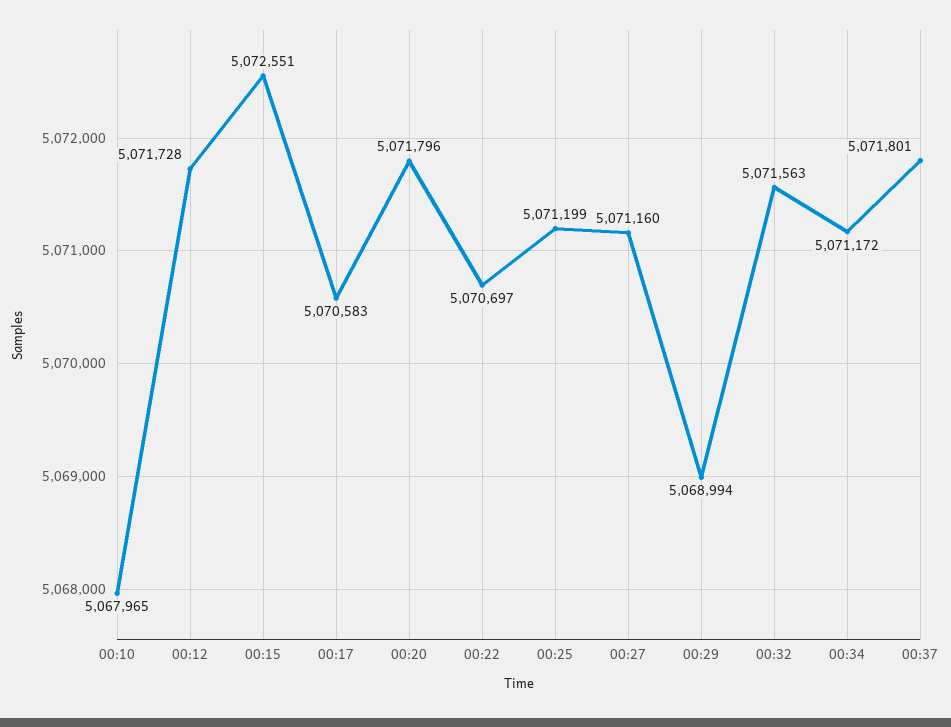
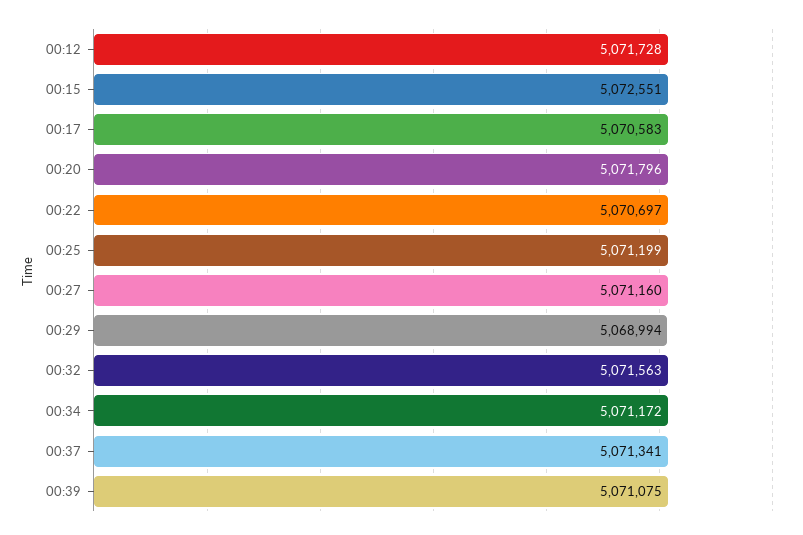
00:10: 5067965 -> none
00:37: 5071801 -> 5071341
00:39: none -> 5071075

